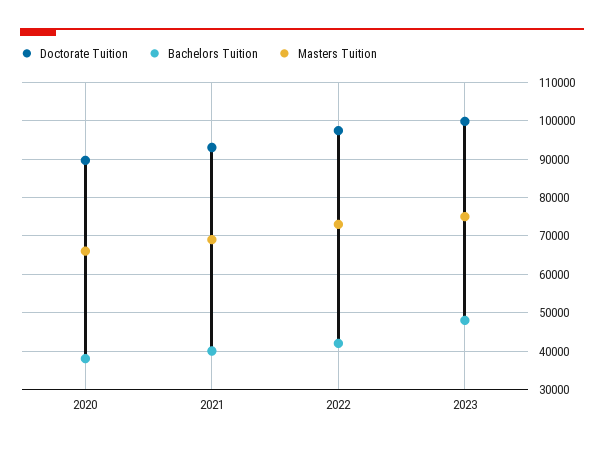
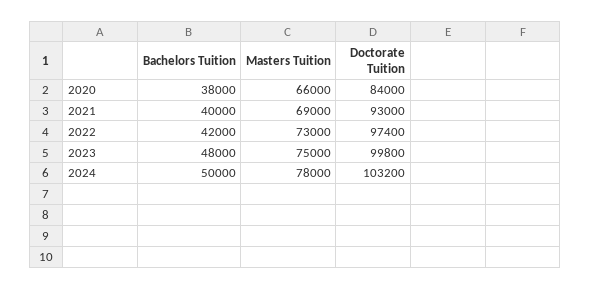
Doctorate Tuition, 2020: 90000 -> 84000
Bachelors Tuition, 2024: none -> 50000
Masters Tuition, 2024: none -> 78000
Doctorate Tuition, 2024: none -> 103200

